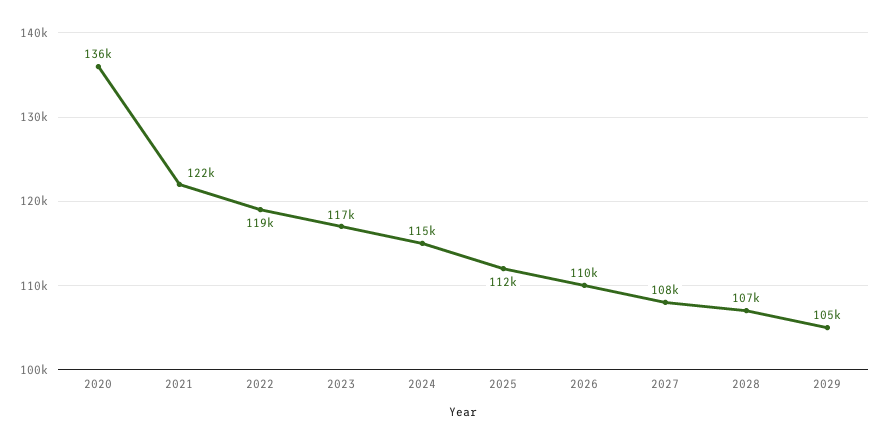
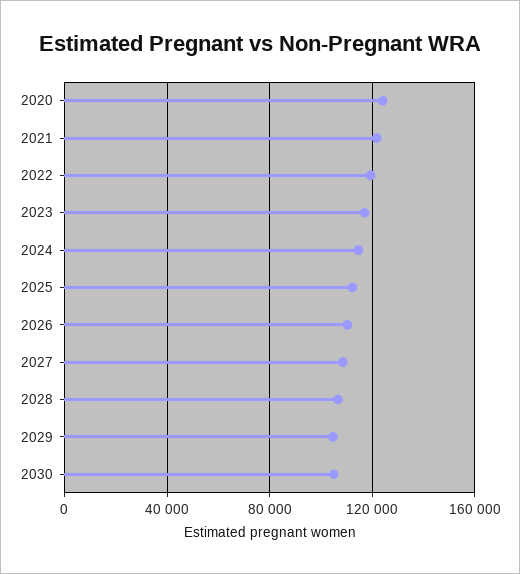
2020: 136000 -> 125000
2030: none -> 105000

